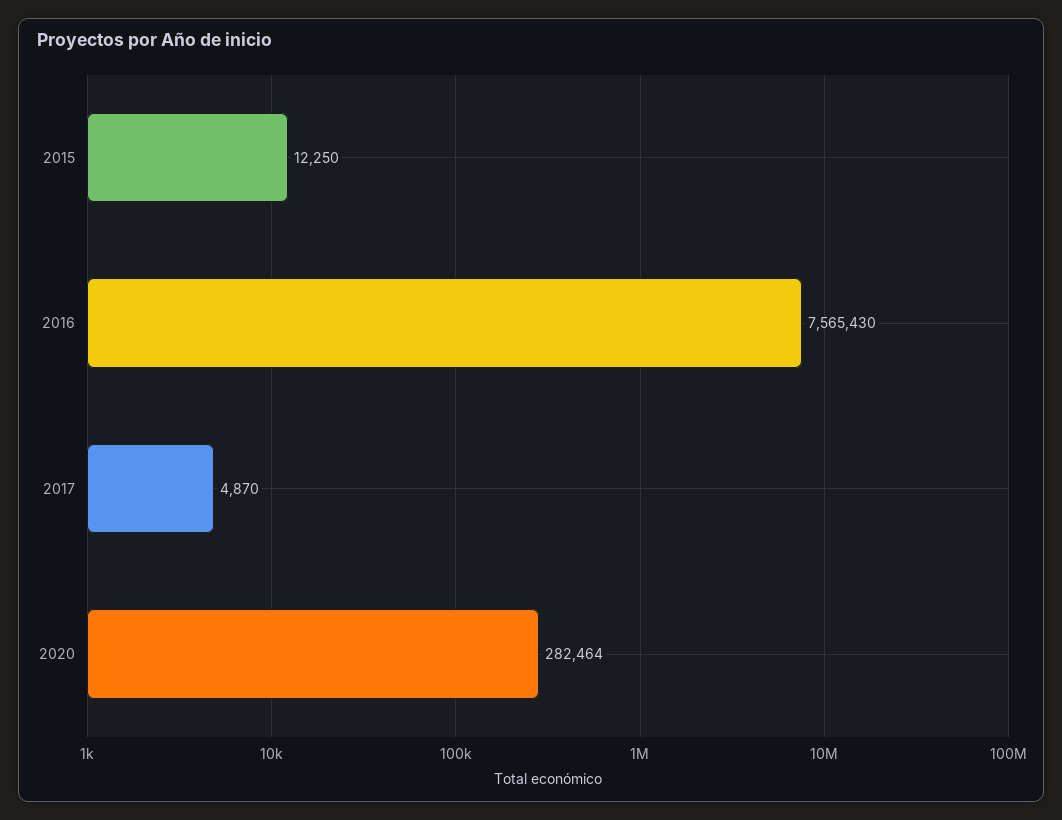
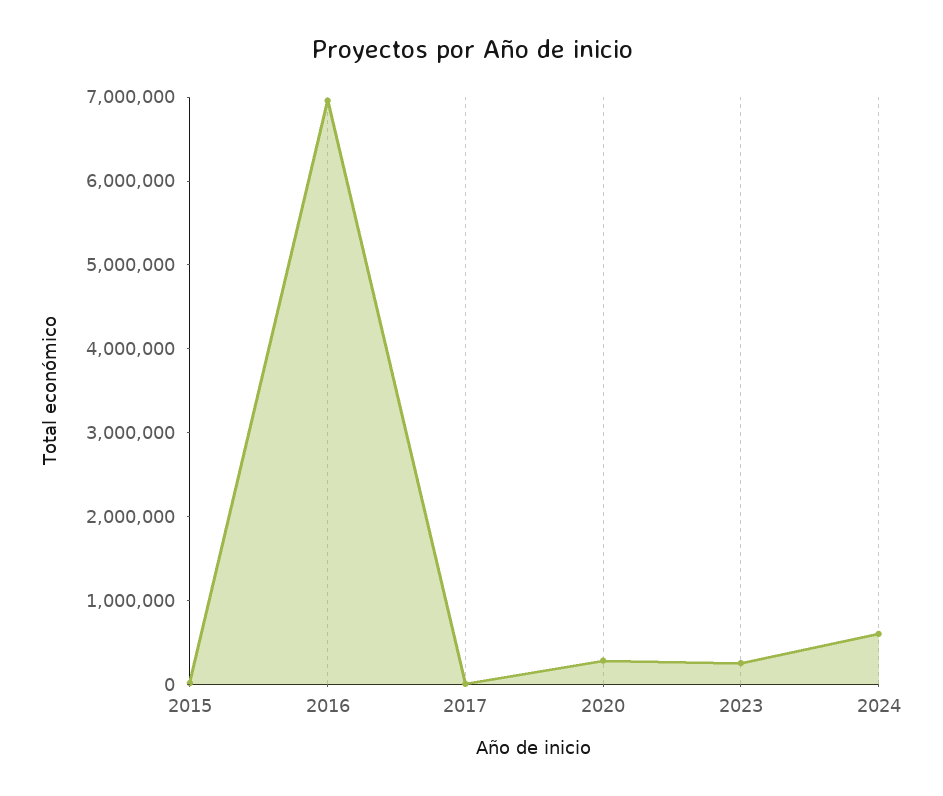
2016: 7565430 -> 7000000
2023: none -> 200000
2024: none -> 600000

